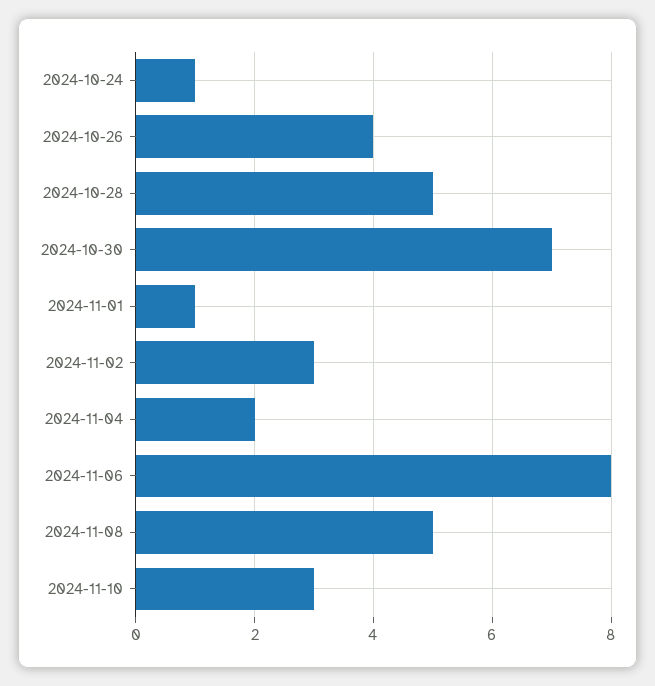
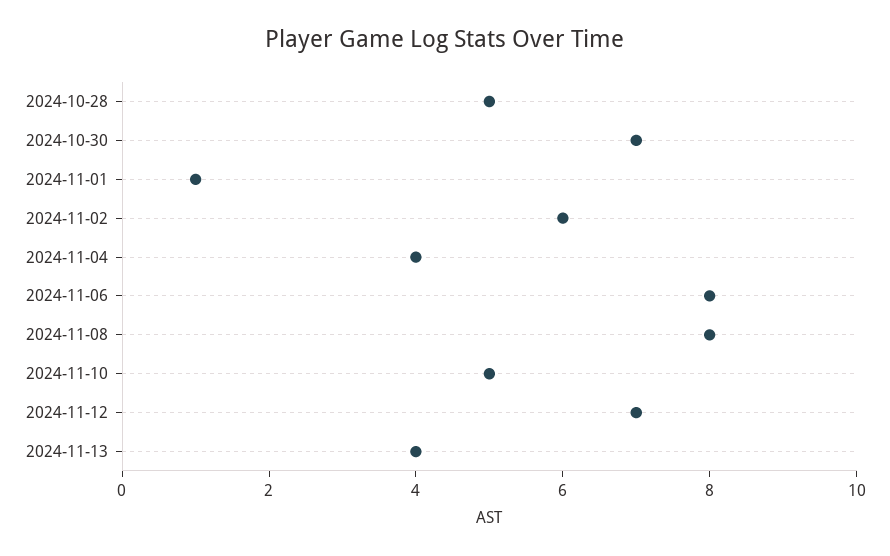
2024-10-24: 1 -> none
2024-10-26: 4 -> none
2024-11-02: 3 -> 6
2024-11-04: 2 -> 4
2024-11-08: 5 -> 8
2024-11-10: 3 -> 5
2024-11-12: none -> 7
2024-11-13: none -> 4

